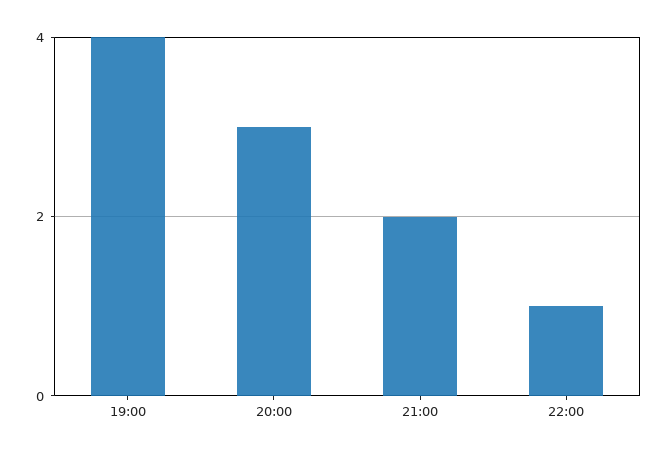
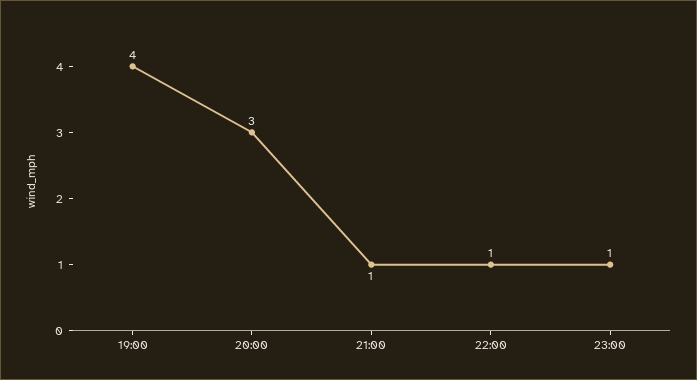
21:00: 2 -> 1
23:00: none -> 1

